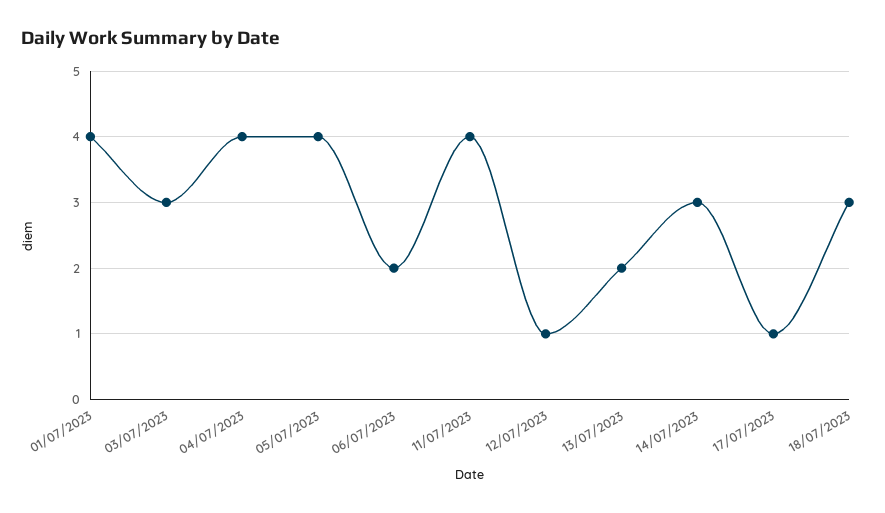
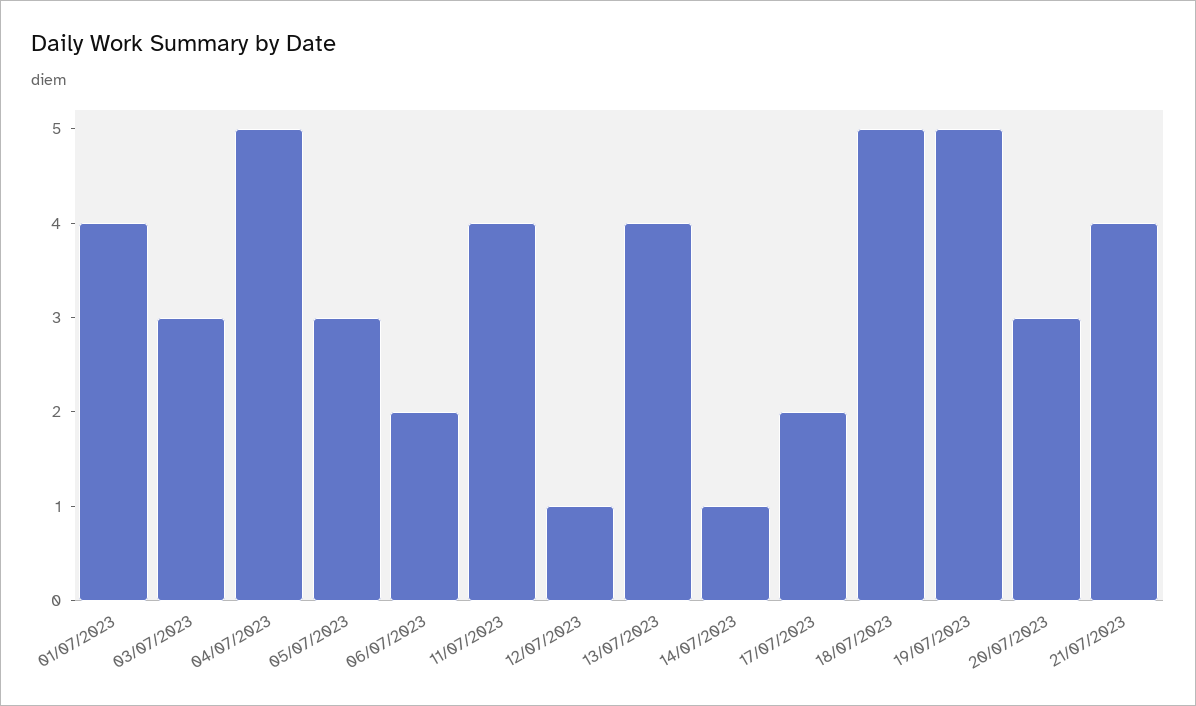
04/07/2023: 4 -> 5
05/07/2023: 4 -> 3
13/07/2023: 2 -> 4
14/07/2023: 3 -> 1
17/07/2023: 1 -> 2
18/07/2023: 3 -> 5
19/07/2023: none -> 5
20/07/2023: none -> 3
21/07/2023: none -> 4

